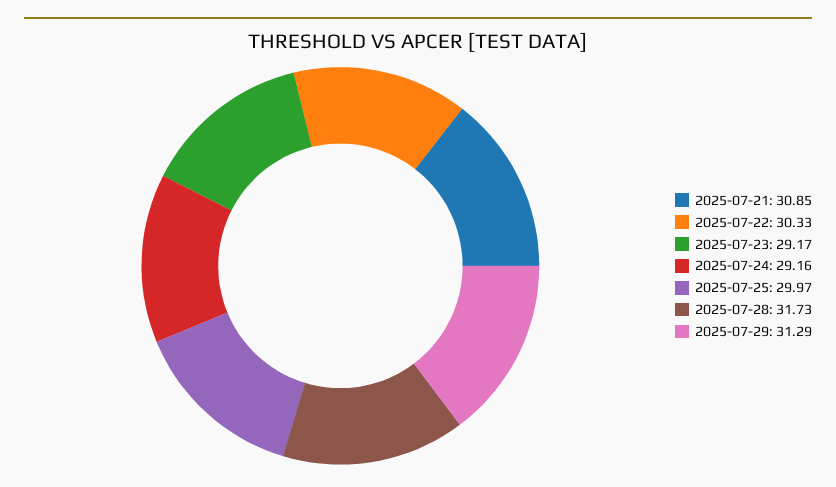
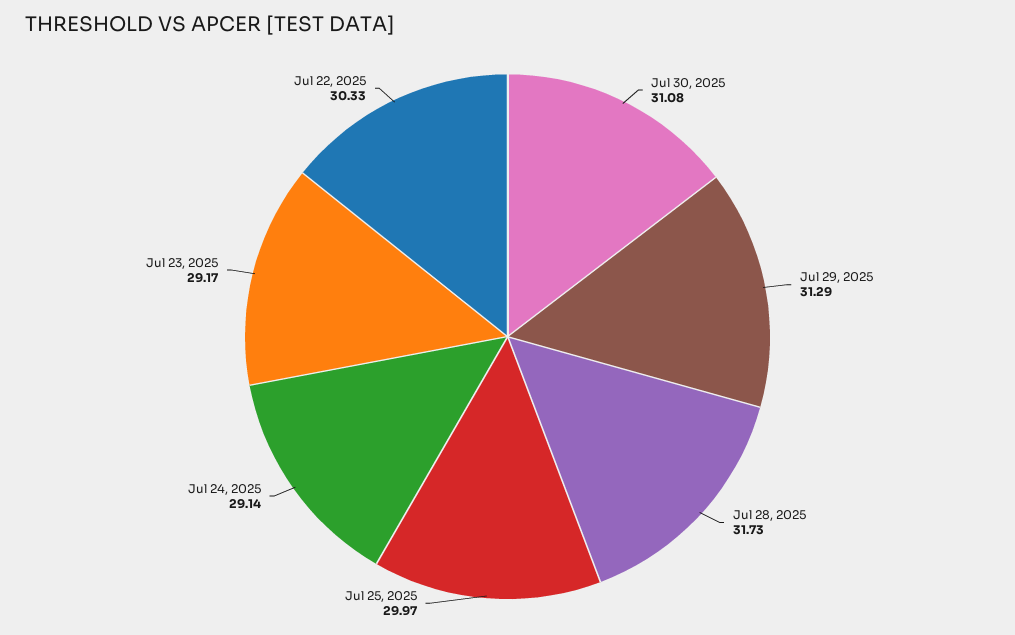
2025-07-21: 30.85 -> none
2025-07-24: 29.16 -> 29.14
Jul 30, 2025: none -> 31.08

